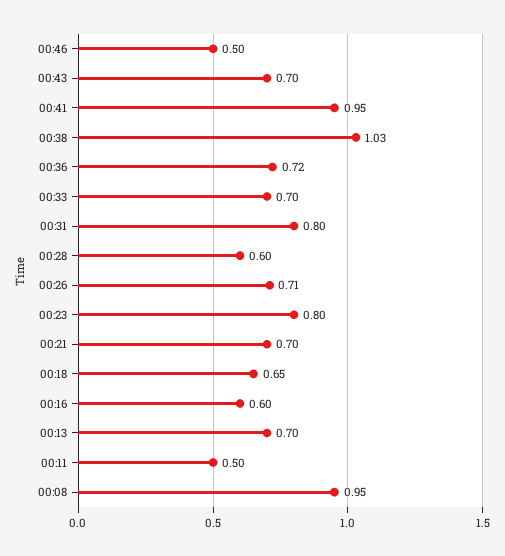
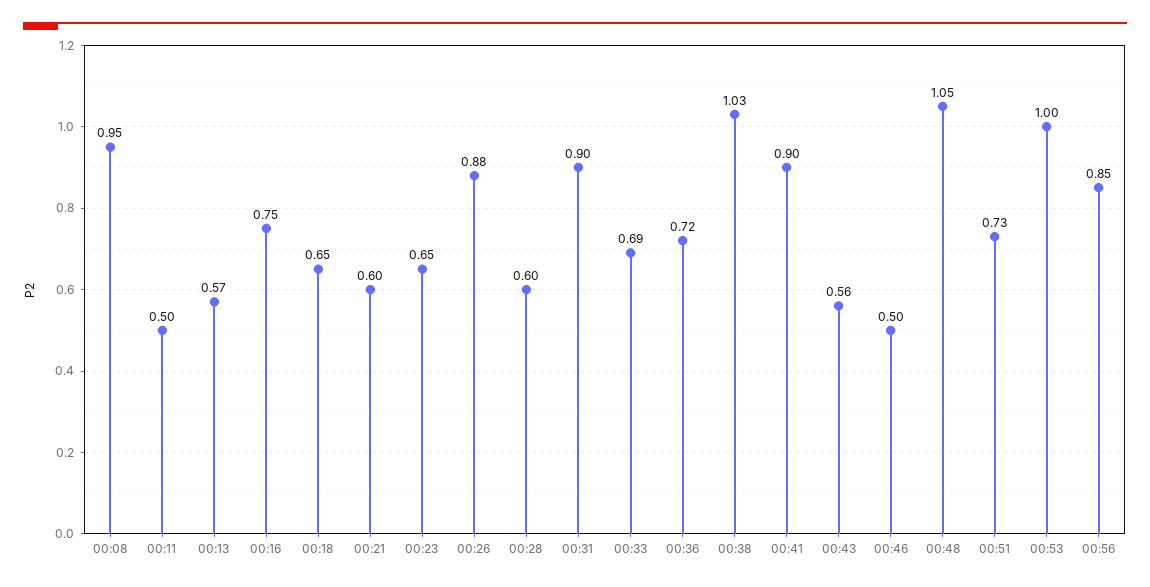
00:43: 0.7 -> 0.56
00:41: 0.95 -> 0.9
00:33: 0.7 -> 0.69
00:31: 0.8 -> 0.9
00:26: 0.71 -> 0.88
00:23: 0.8 -> 0.65
00:21: 0.7 -> 0.6
00:16: 0.6 -> 0.75
00:13: 0.7 -> 0.57
00:48: none -> 1.05
00:51: none -> 0.73
00:53: none -> 1
00:56: none -> 0.85

